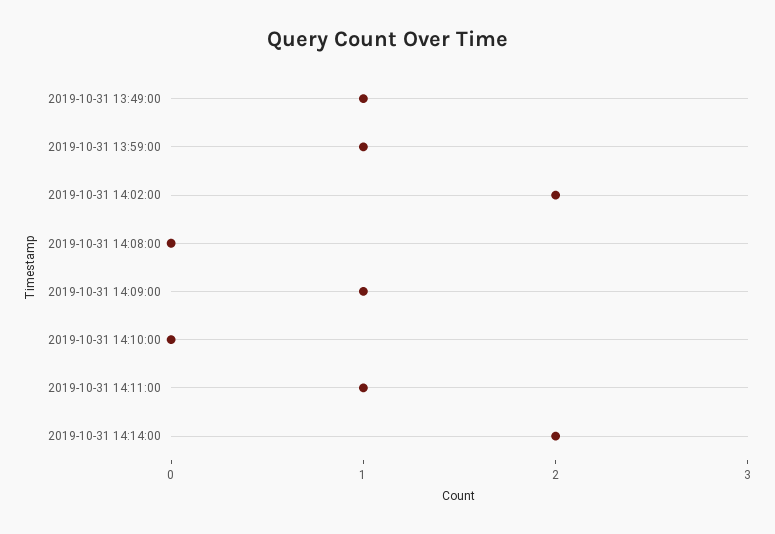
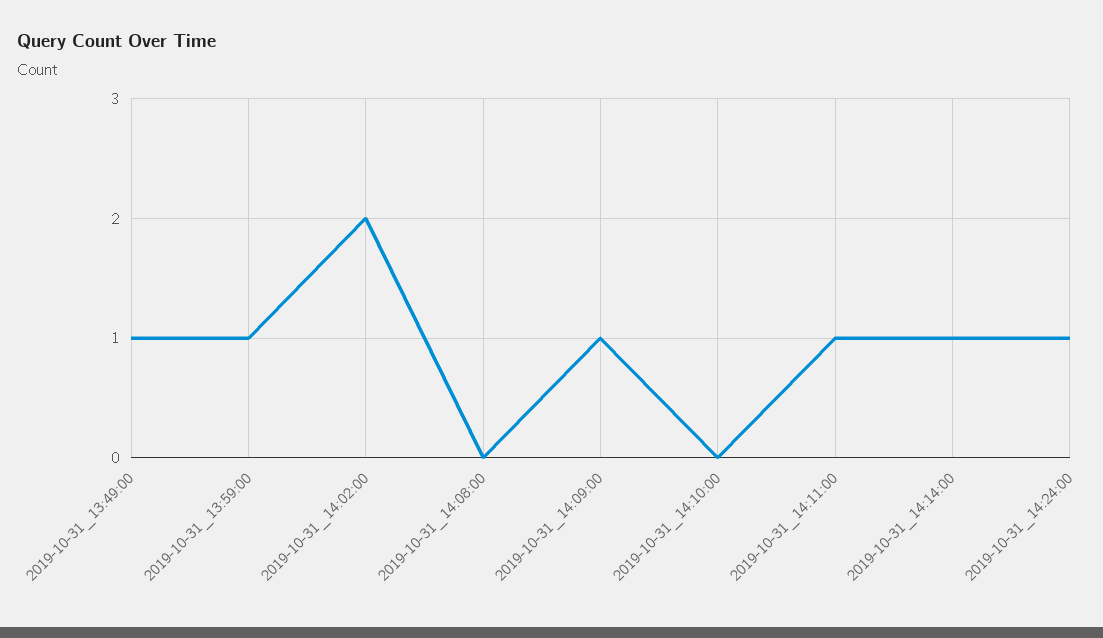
2019-10-31 14:14:00: 2 -> 1
2019-10-31_14:24:00: none -> 1

